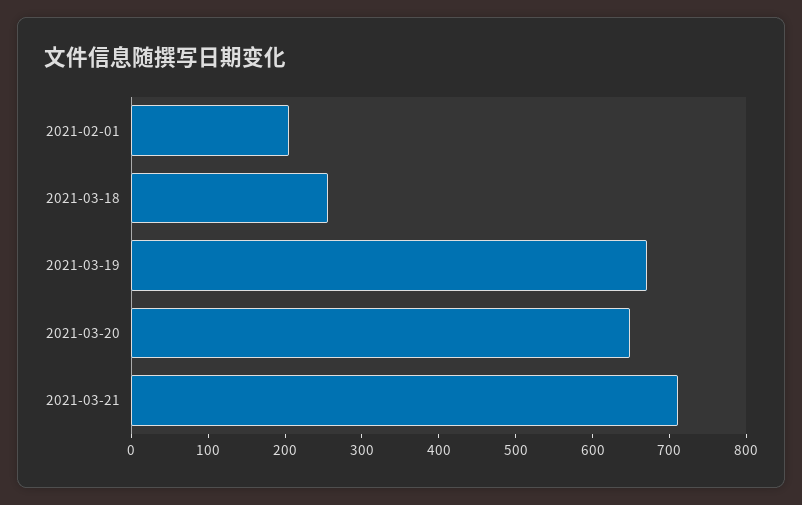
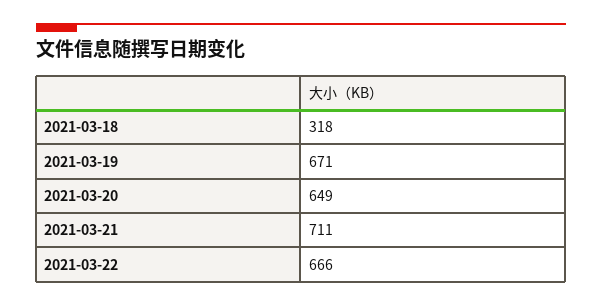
2021-02-01: 200 -> none
2021-03-18: 260 -> 318
2021-03-22: none -> 666

